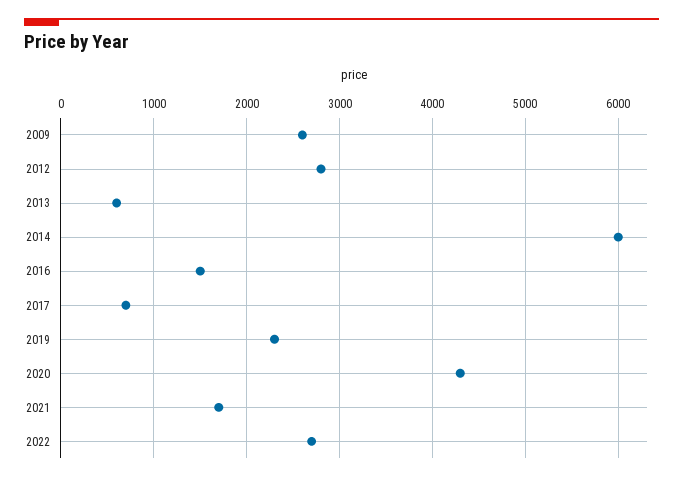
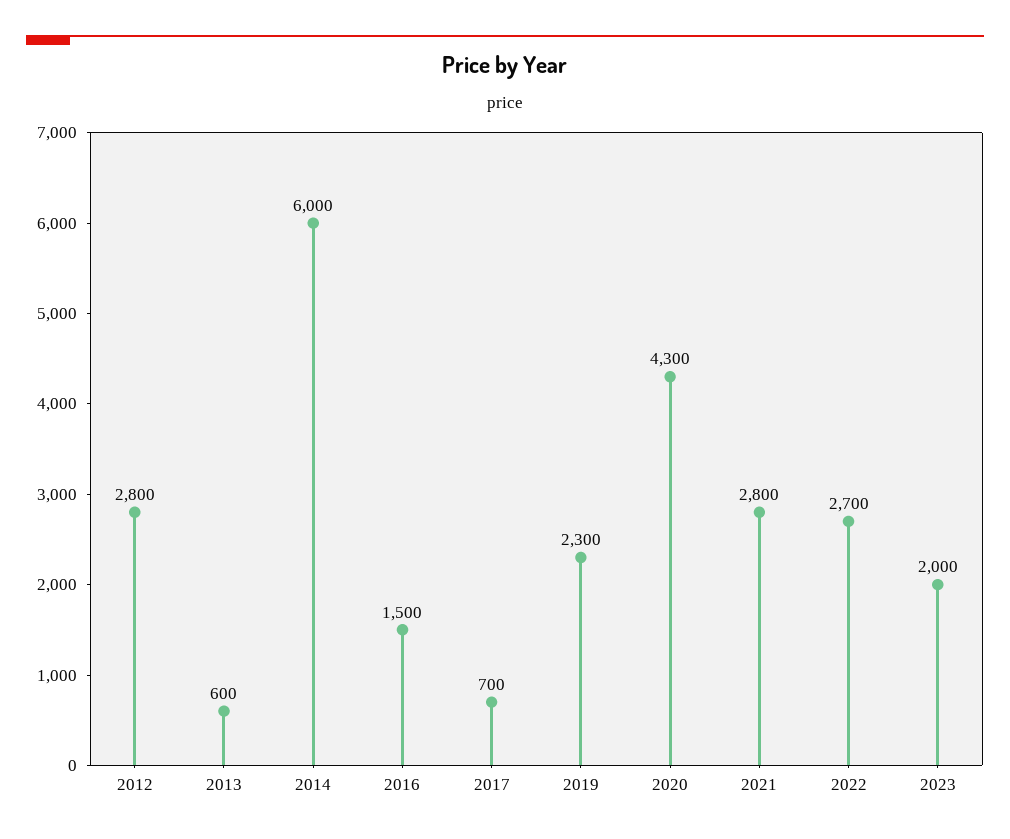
2009: 2600 -> none
2021: 1700 -> 2800
2023: none -> 2000

